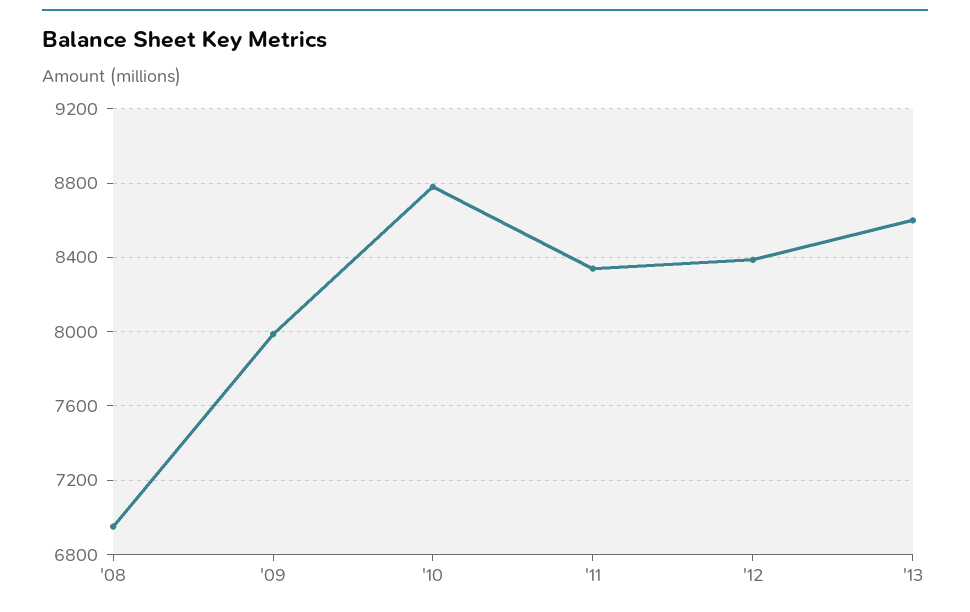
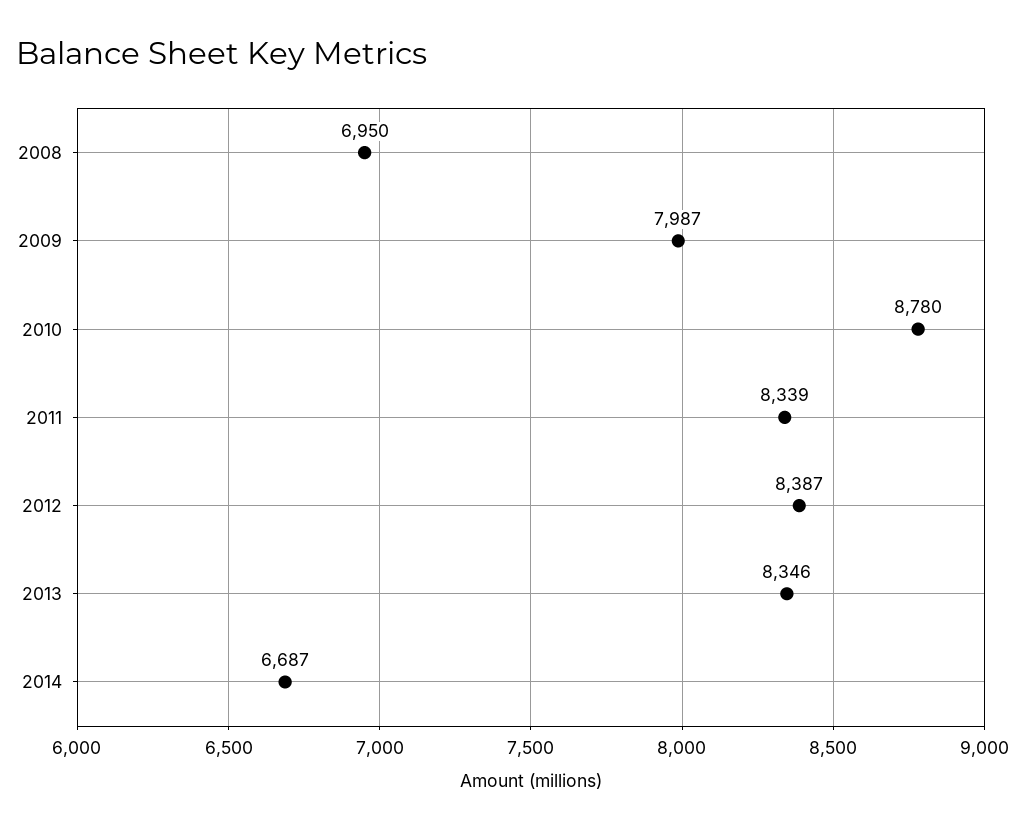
'13: 8600 -> 8346
2014: none -> 6687

